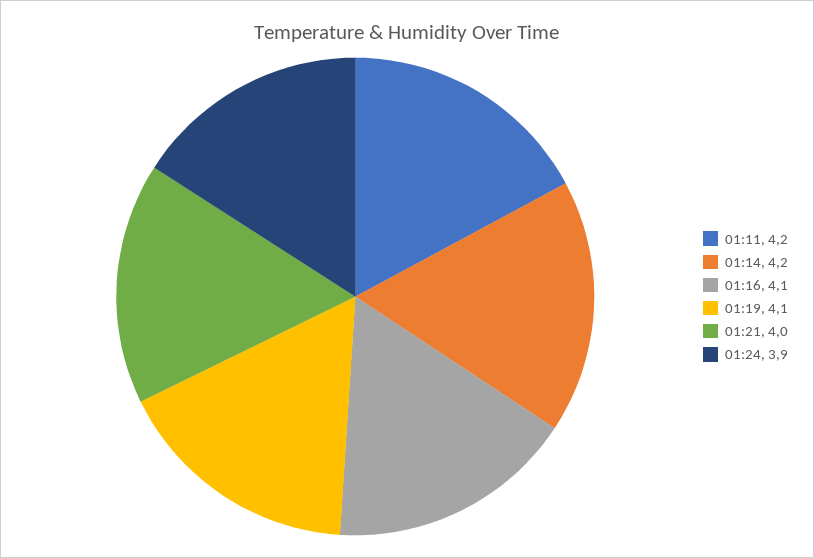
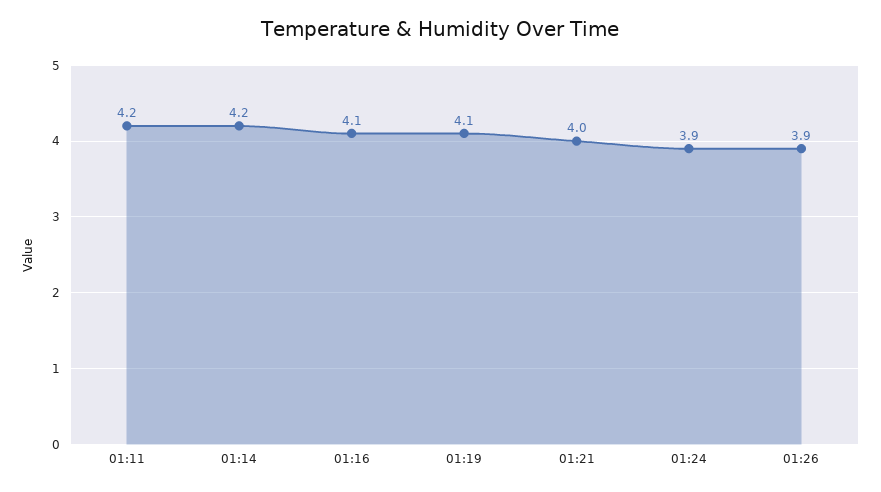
01:26: none -> 3.9

